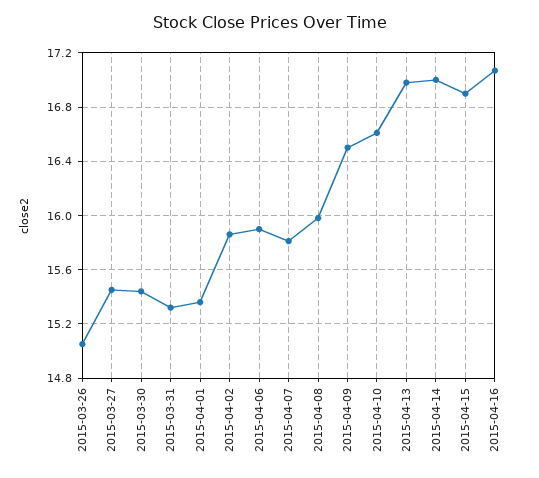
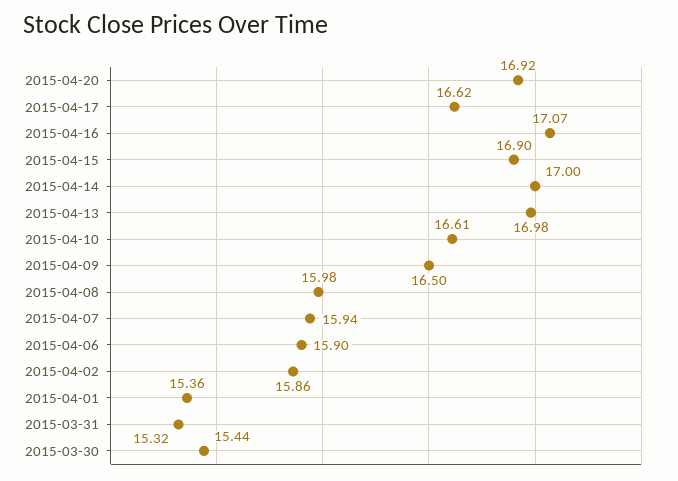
2015-03-26: 15.05 -> none
2015-03-27: 15.45 -> none
2015-04-07: 15.8 -> 15.94
2015-04-20: none -> 16.92
2015-04-17: none -> 16.62

